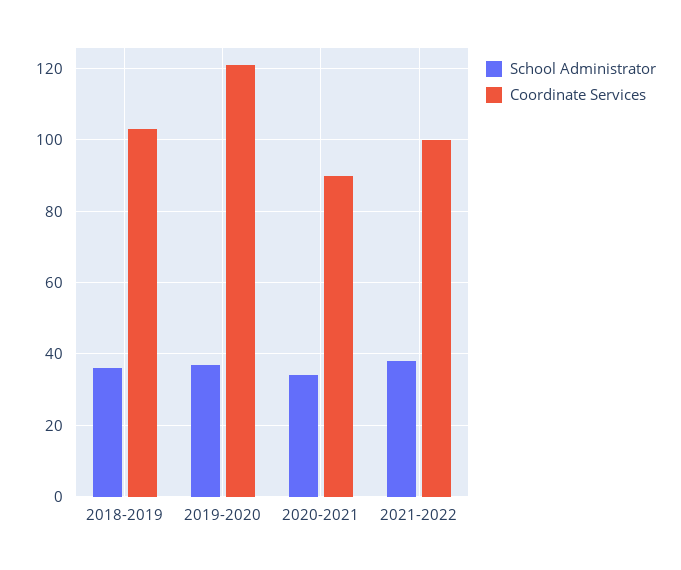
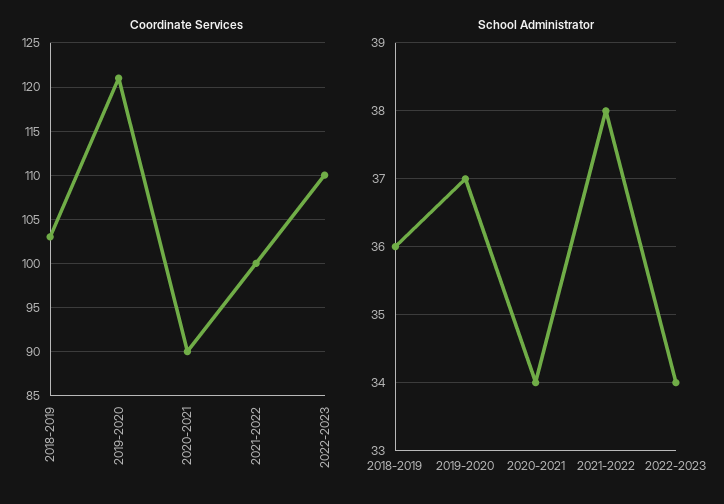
Coordinate Services, 2022-2023: none -> 110
School Administrator, 2022-2023: none -> 34

